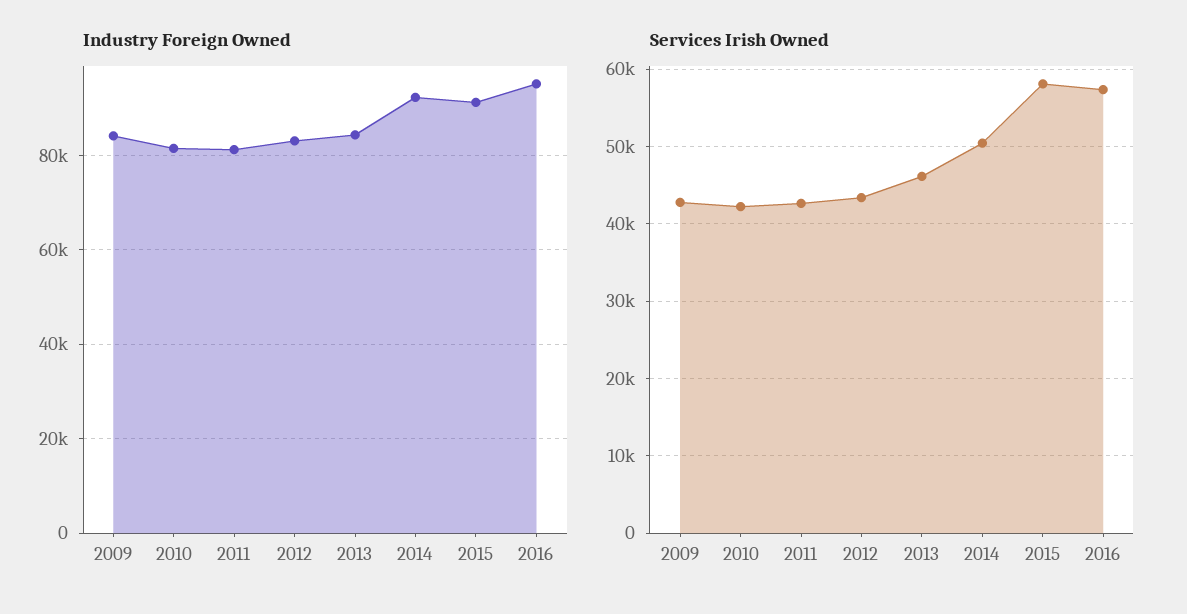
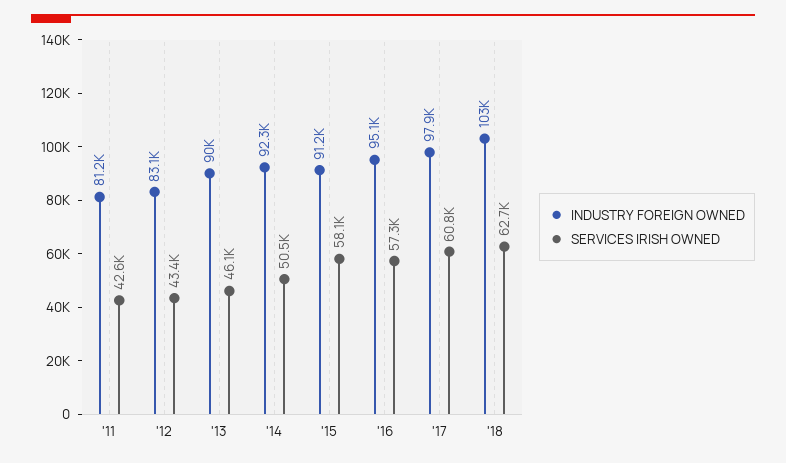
Industry Foreign Owned, 2009: 84000 -> none
Industry Foreign Owned, 2010: 82000 -> none
Industry Foreign Owned, 2013: 84000 -> 90000
Services Irish Owned, 2009: 43000 -> none
Services Irish Owned, 2010: 42000 -> none
Industry Foreign Owned, '17: none -> 97900
Services Irish Owned, '17: none -> 60800
Industry Foreign Owned, '18: none -> 103000
Services Irish Owned, '18: none -> 62700

